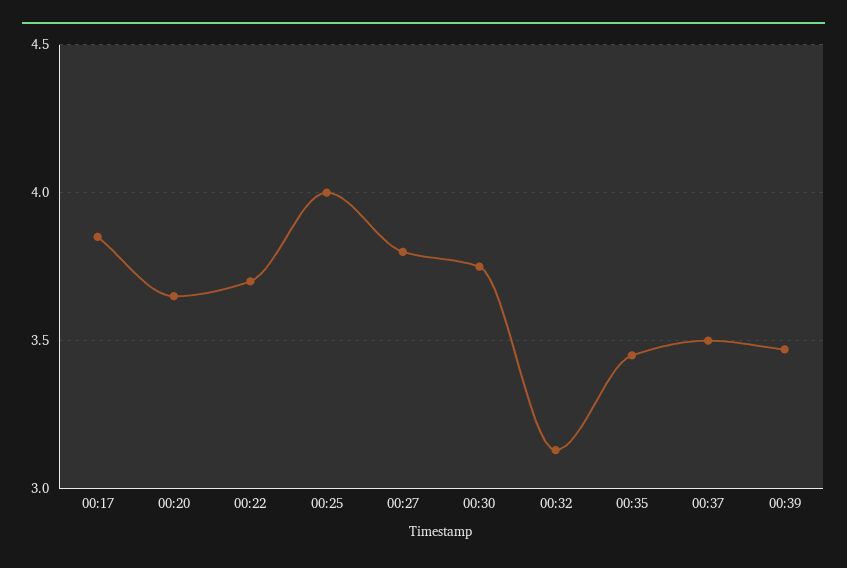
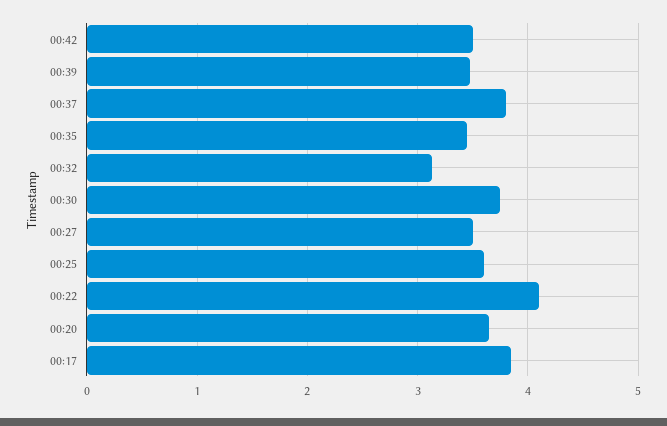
00:22: 3.7 -> 4.1
00:25: 4 -> 3.6
00:27: 3.8 -> 3.5
00:37: 3.5 -> 3.8
00:42: none -> 3.5

